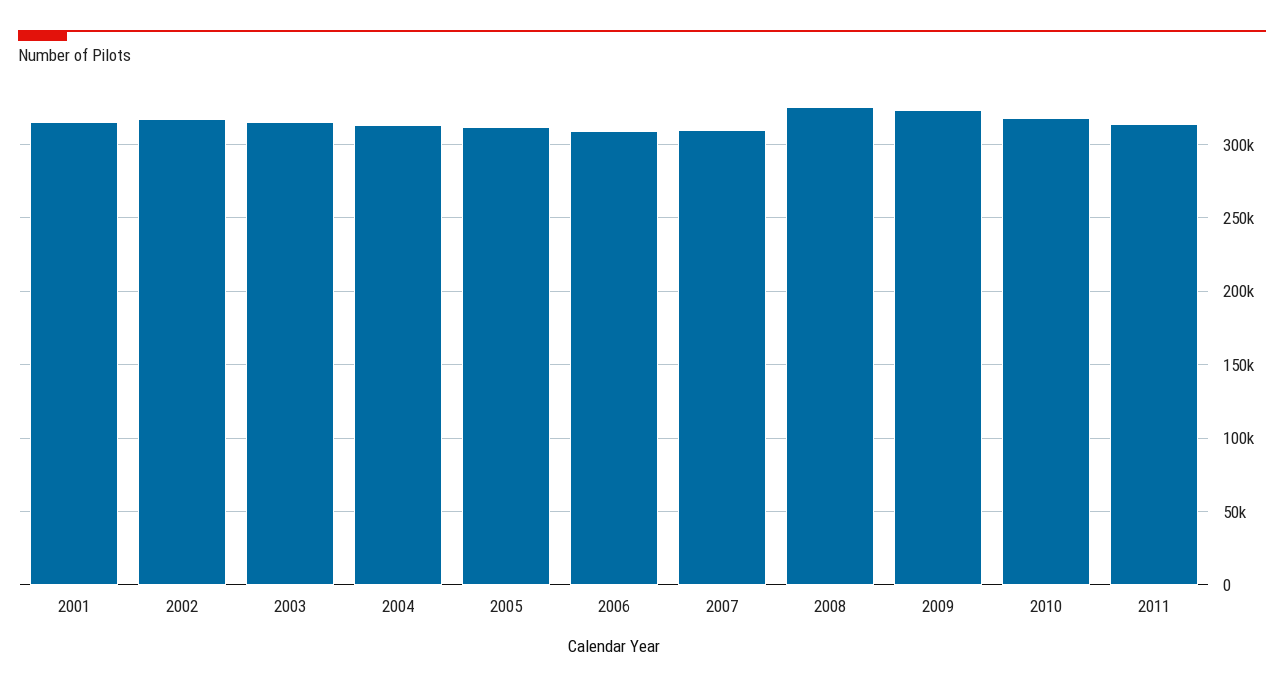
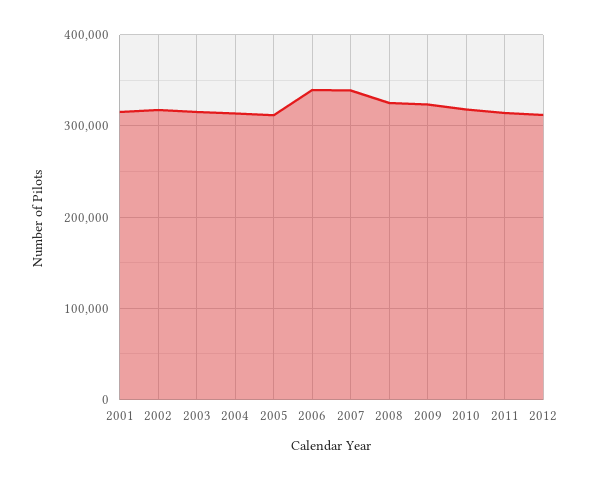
2006: 310000 -> 340000
2007: 310000 -> 340000
2012: none -> 310000

